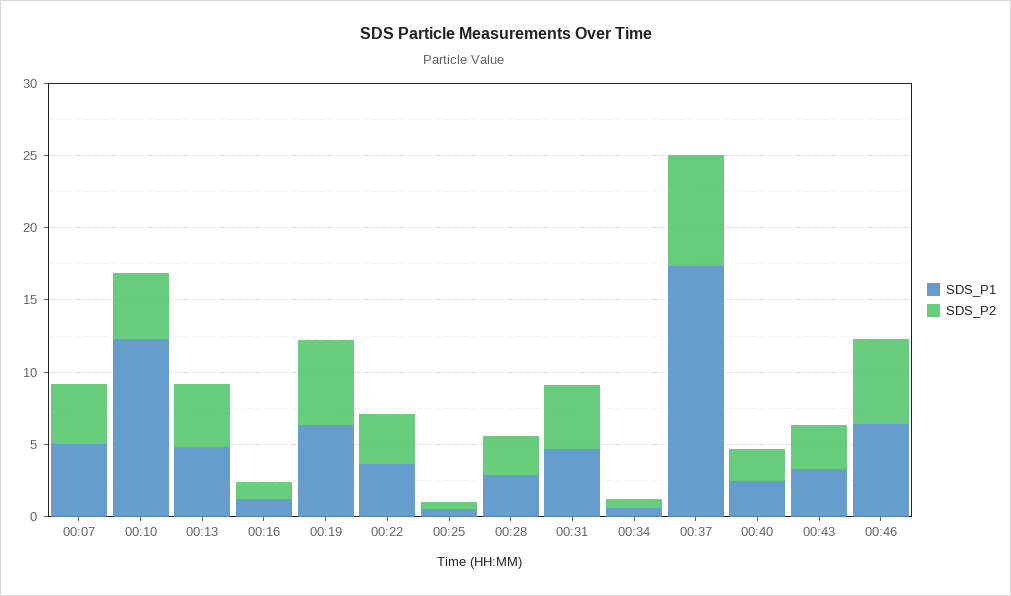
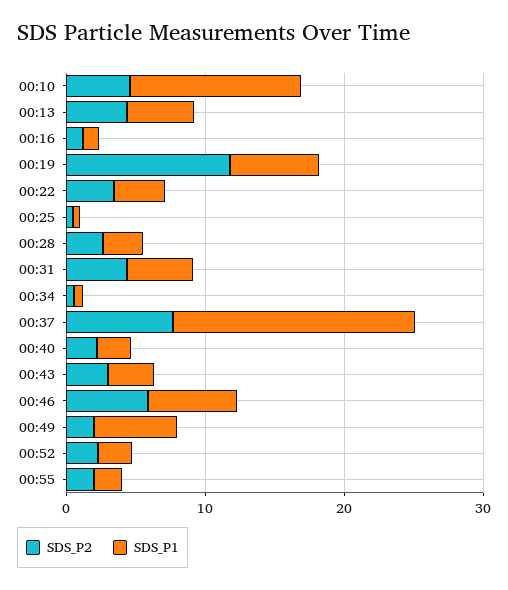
SDS_P1, 00:07: 5 -> none
SDS_P2, 00:07: 4 -> none
SDS_P2, 00:19: 6 -> 12
SDS_P2, 00:49: none -> 2
SDS_P1, 00:49: none -> 6
SDS_P2, 00:52: none -> 2
SDS_P1, 00:52: none -> 2
SDS_P2, 00:55: none -> 2
SDS_P1, 00:55: none -> 2

